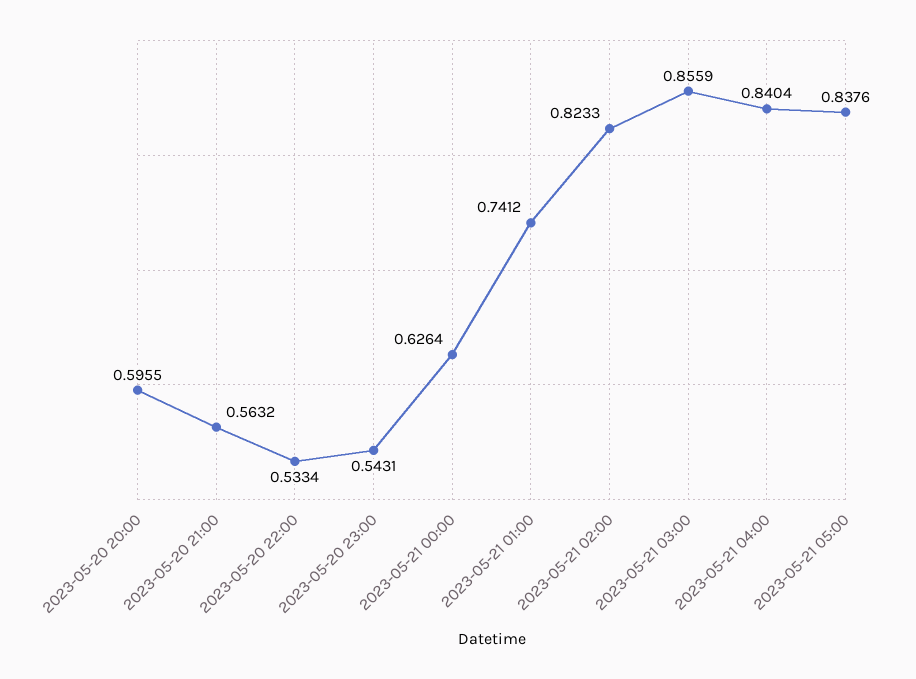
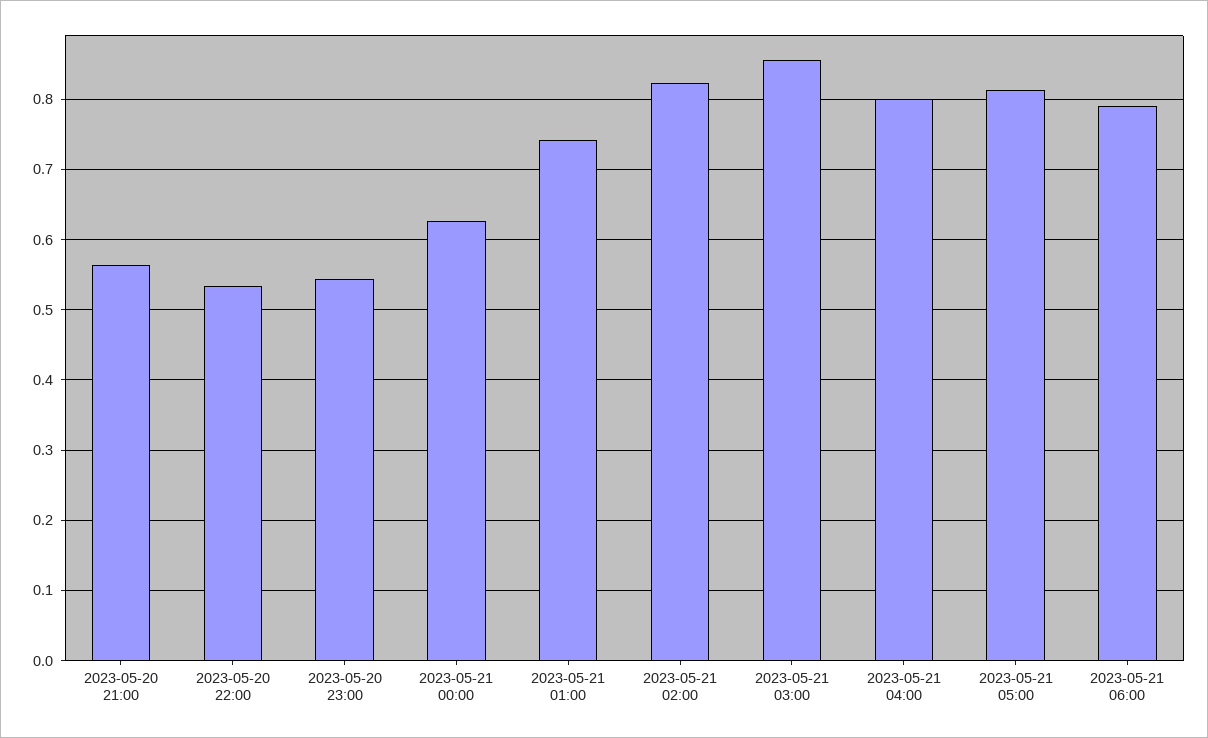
2023-05-20 20:00: 0.5955 -> none
2023-05-21 04:00: 0.8404 -> 0.8
2023-05-21 05:00: 0.8376 -> 0.81
2023-05-21 06:00: none -> 0.79

